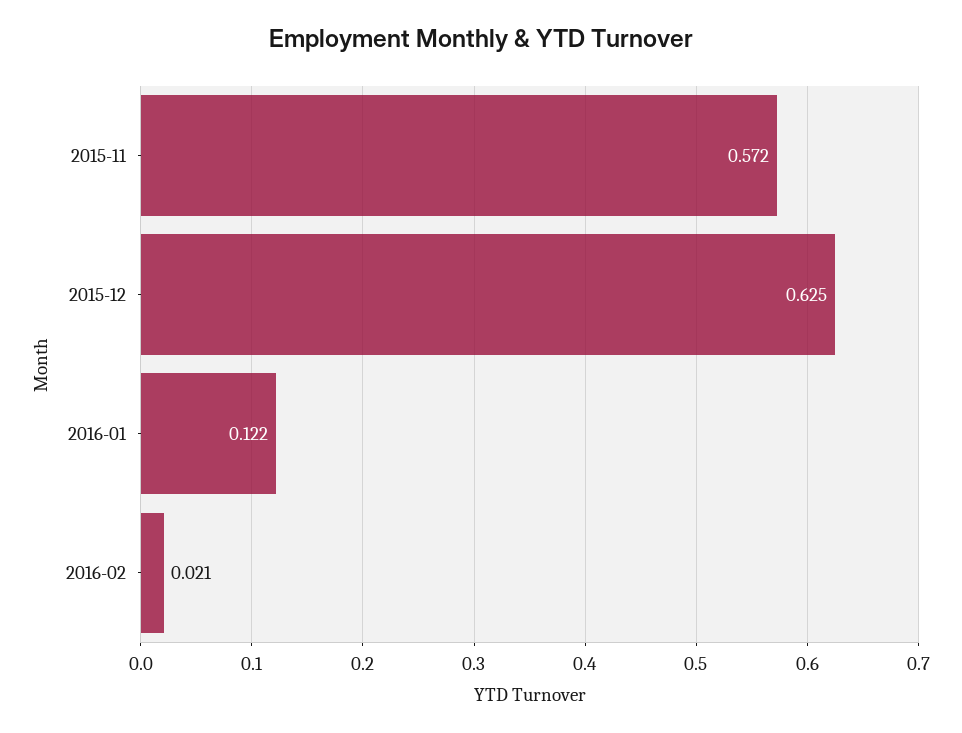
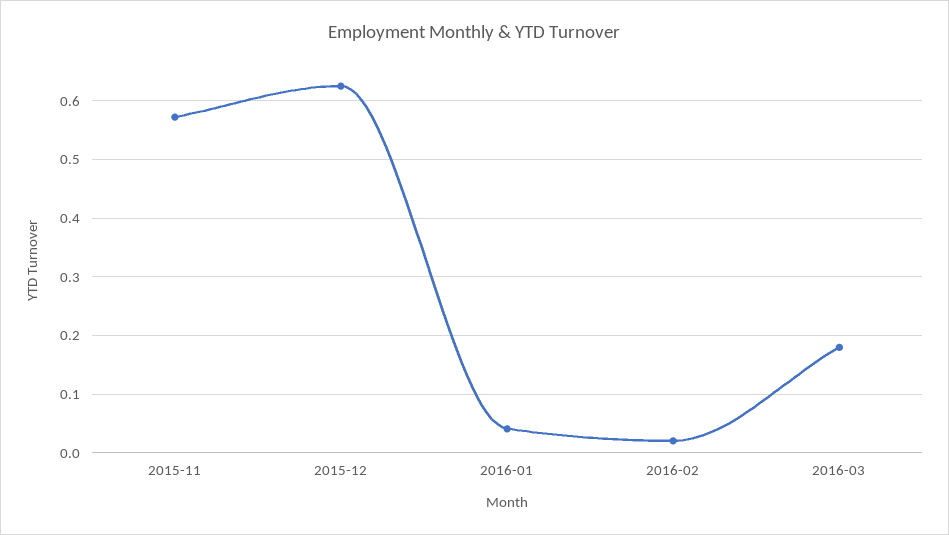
2016-01: 0.122 -> 0.04
2016-03: none -> 0.18

